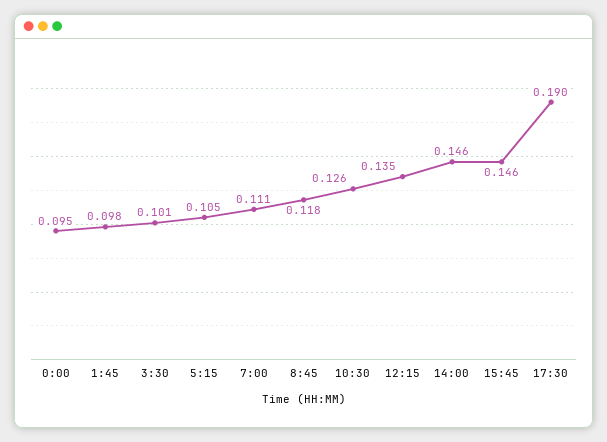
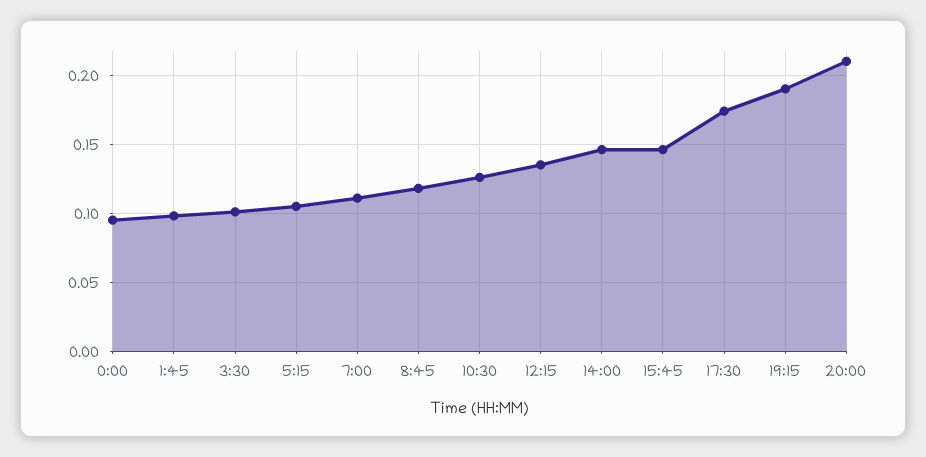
17:30: 0.19 -> 0.175
19:15: none -> 0.19
20:00: none -> 0.21

